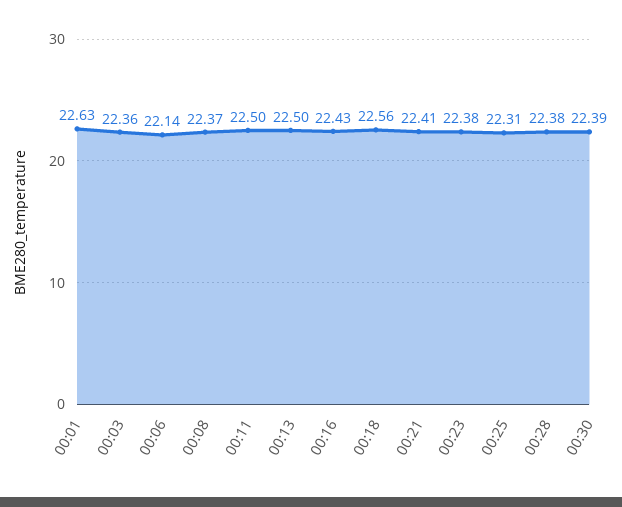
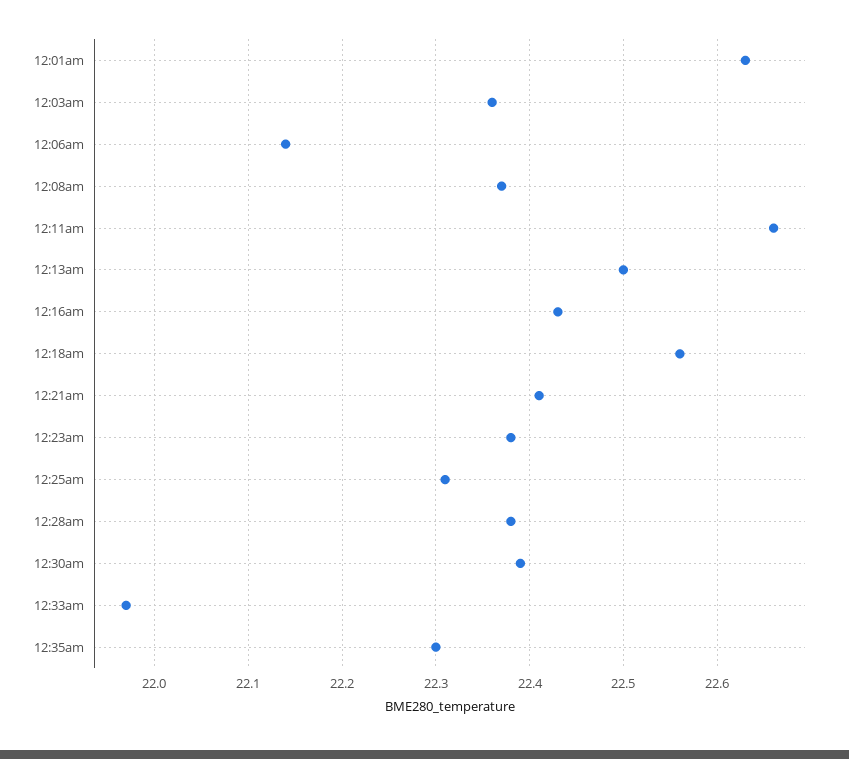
00:11: 22.5 -> 22.66
12:33am: none -> 21.97
12:35am: none -> 22.3

